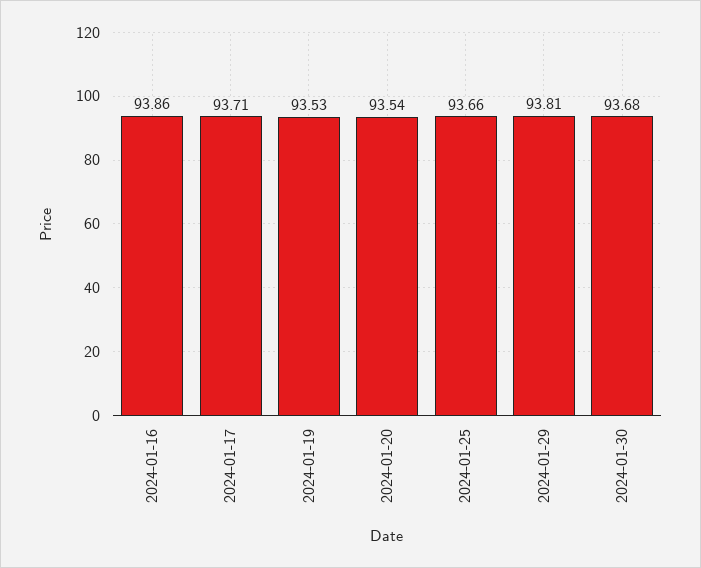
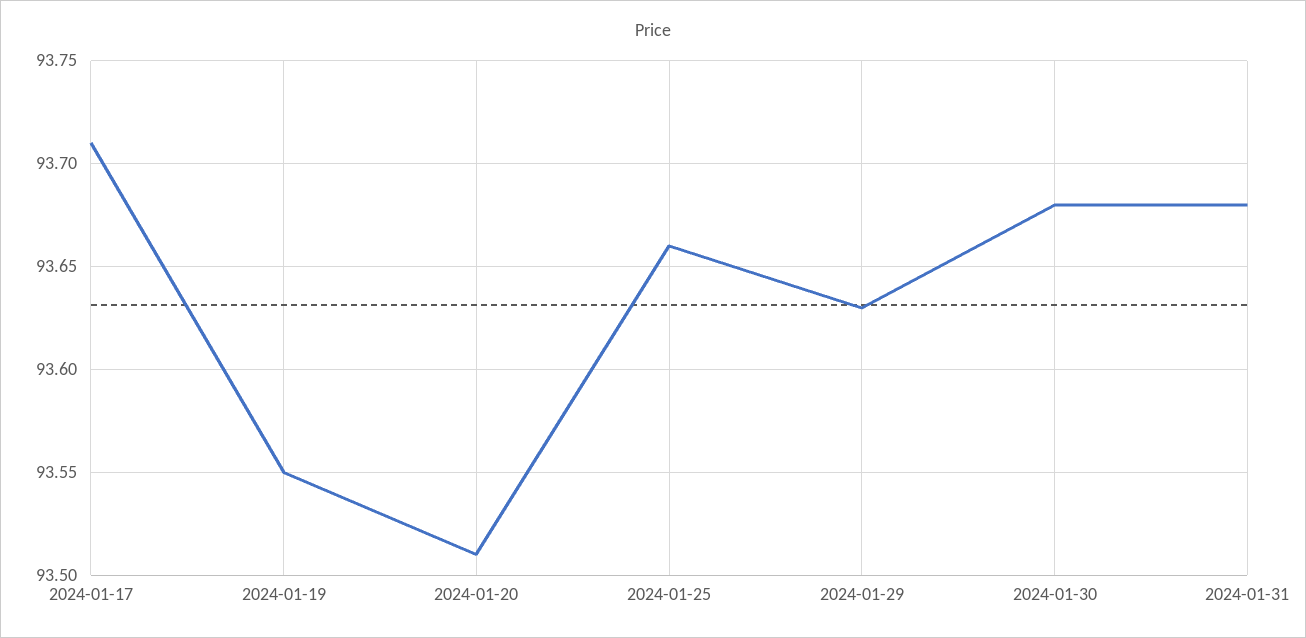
2024-01-16: 93.86 -> none
2024-01-19: 93.53 -> 93.55
2024-01-20: 93.54 -> 93.51
2024-01-29: 93.81 -> 93.63
2024-01-31: none -> 93.68

